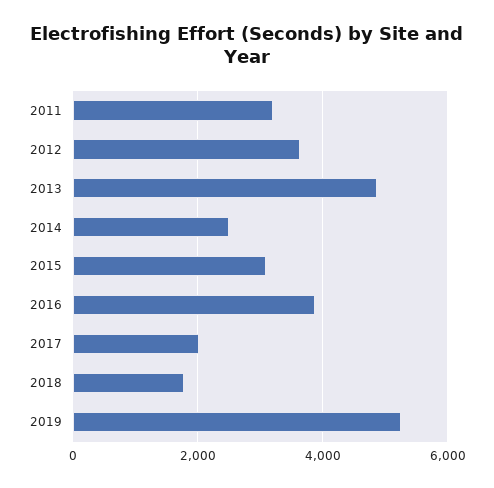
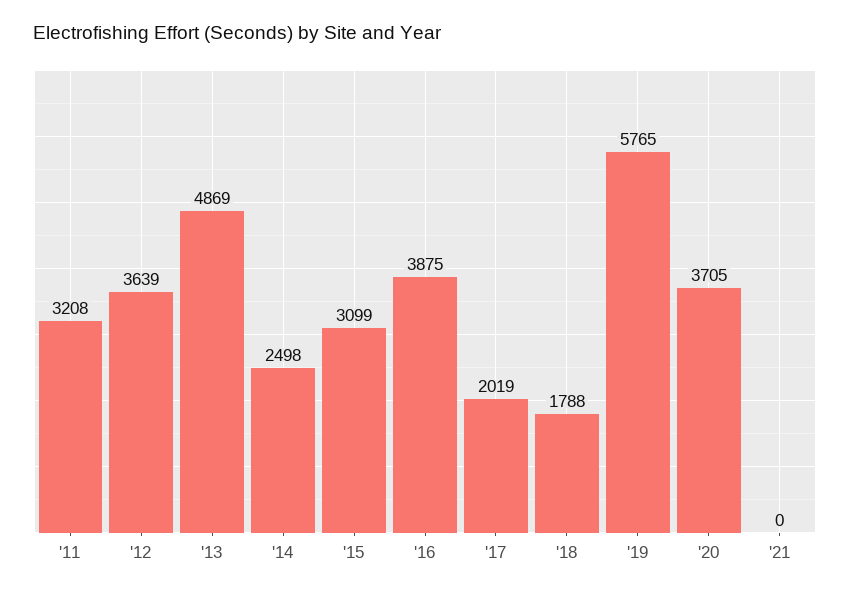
2019: 5200 -> 5765
'20: none -> 3705
'21: none -> 0

